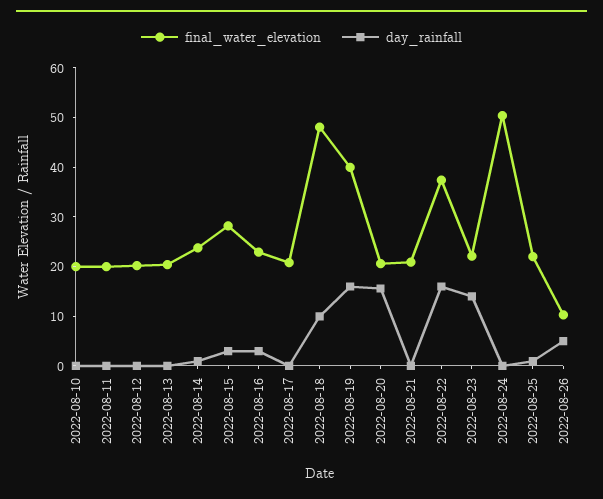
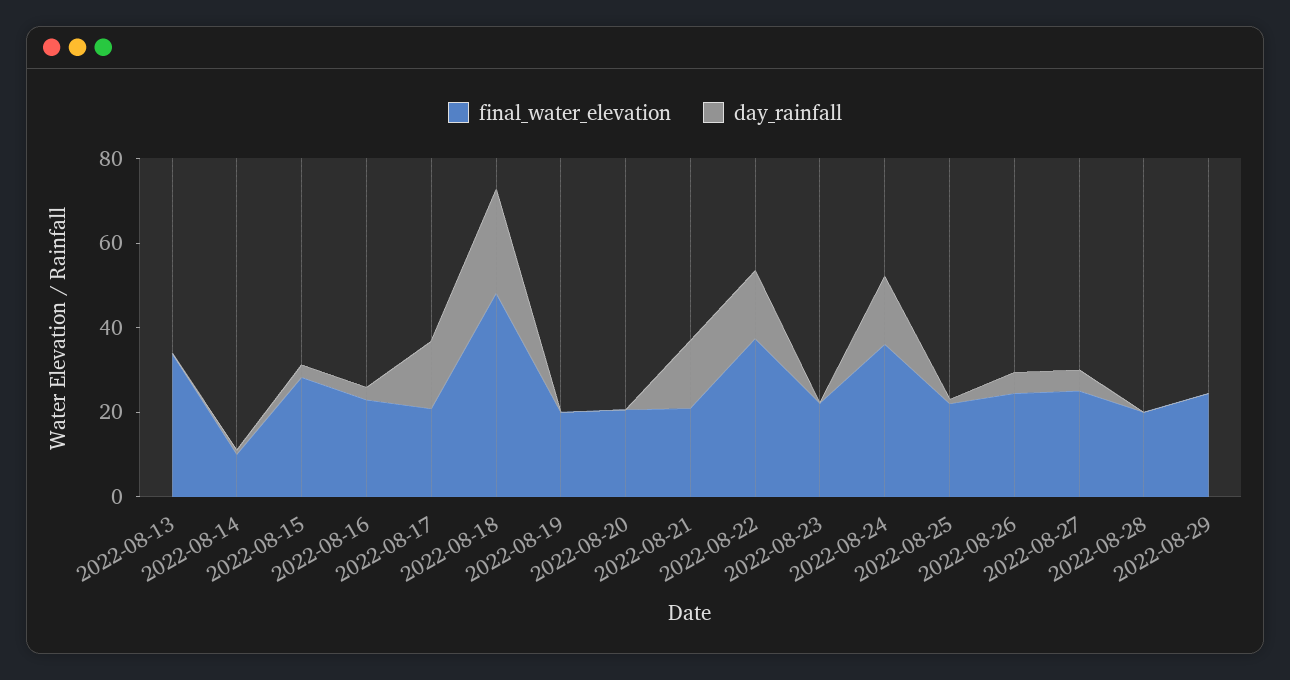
final_water_elevation, 2022-08-10: 20 -> none
day_rainfall, 2022-08-10: 0 -> none
final_water_elevation, 2022-08-11: 20 -> none
day_rainfall, 2022-08-11: 0 -> none
final_water_elevation, 2022-08-12: 20 -> none
day_rainfall, 2022-08-12: 0 -> none
final_water_elevation, 2022-08-13: 20 -> 35
final_water_elevation, 2022-08-14: 24 -> 10
day_rainfall, 2022-08-17: 0 -> 15
day_rainfall, 2022-08-18: 10 -> 25
final_water_elevation, 2022-08-19: 40 -> 20
day_rainfall, 2022-08-19: 16 -> 0
day_rainfall, 2022-08-20: 16 -> 0
day_rainfall, 2022-08-21: 0 -> 15
day_rainfall, 2022-08-23: 14 -> 0
final_water_elevation, 2022-08-24: 50 -> 35
day_rainfall, 2022-08-24: 0 -> 15
final_water_elevation, 2022-08-26: 10 -> 25
final_water_elevation, 2022-08-27: none -> 25
day_rainfall, 2022-08-27: none -> 5
final_water_elevation, 2022-08-28: none -> 20
day_rainfall, 2022-08-28: none -> 0
final_water_elevation, 2022-08-29: none -> 25
day_rainfall, 2022-08-29: none -> 0

